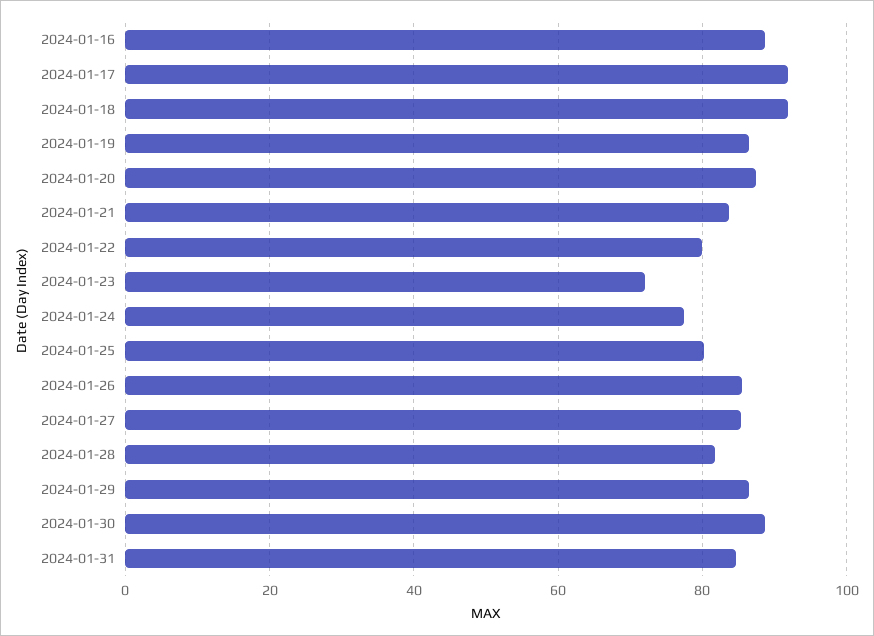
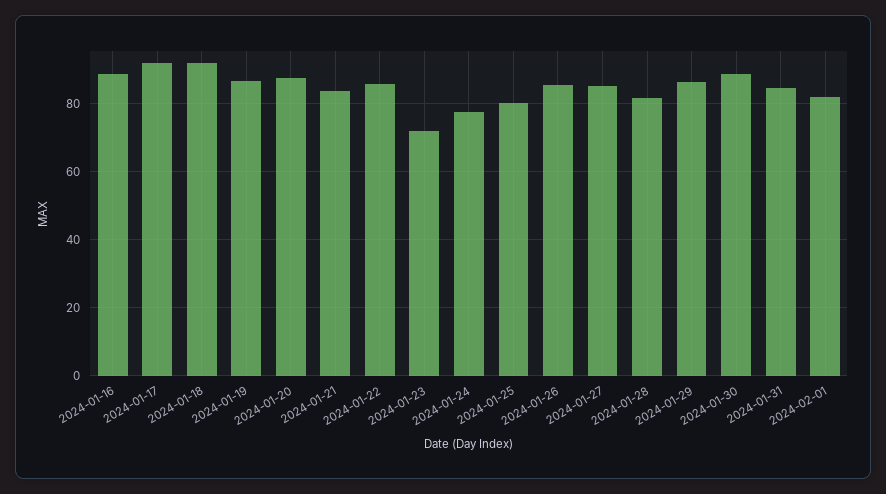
2024-01-22: 80 -> 86
2024-02-01: none -> 82

